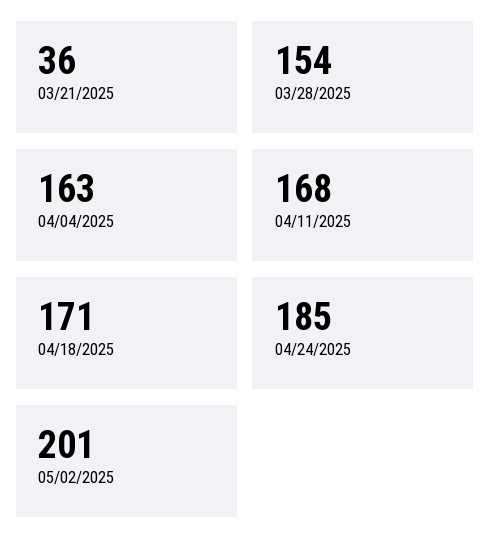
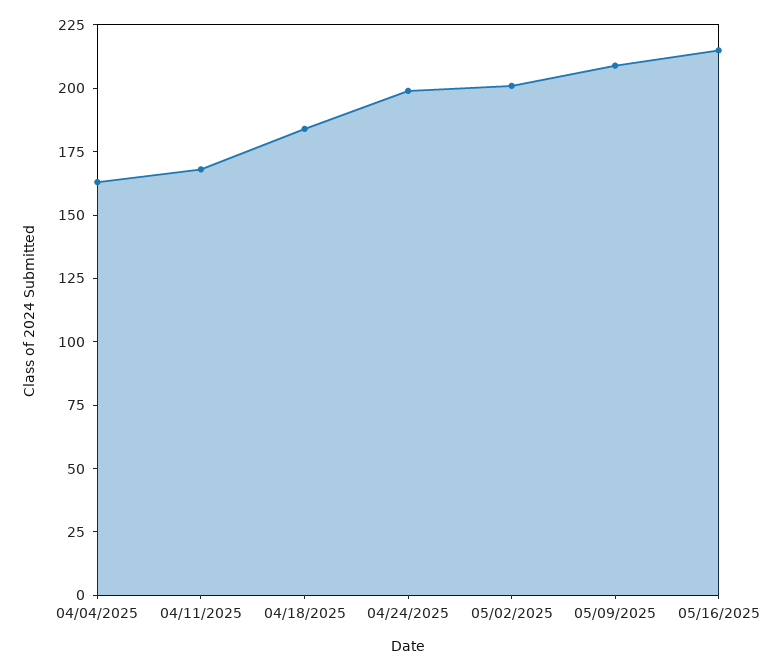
03/21/2025: 36 -> none
03/28/2025: 154 -> none
04/18/2025: 171 -> 185
04/24/2025: 185 -> 200
05/09/2025: none -> 210
05/16/2025: none -> 215

